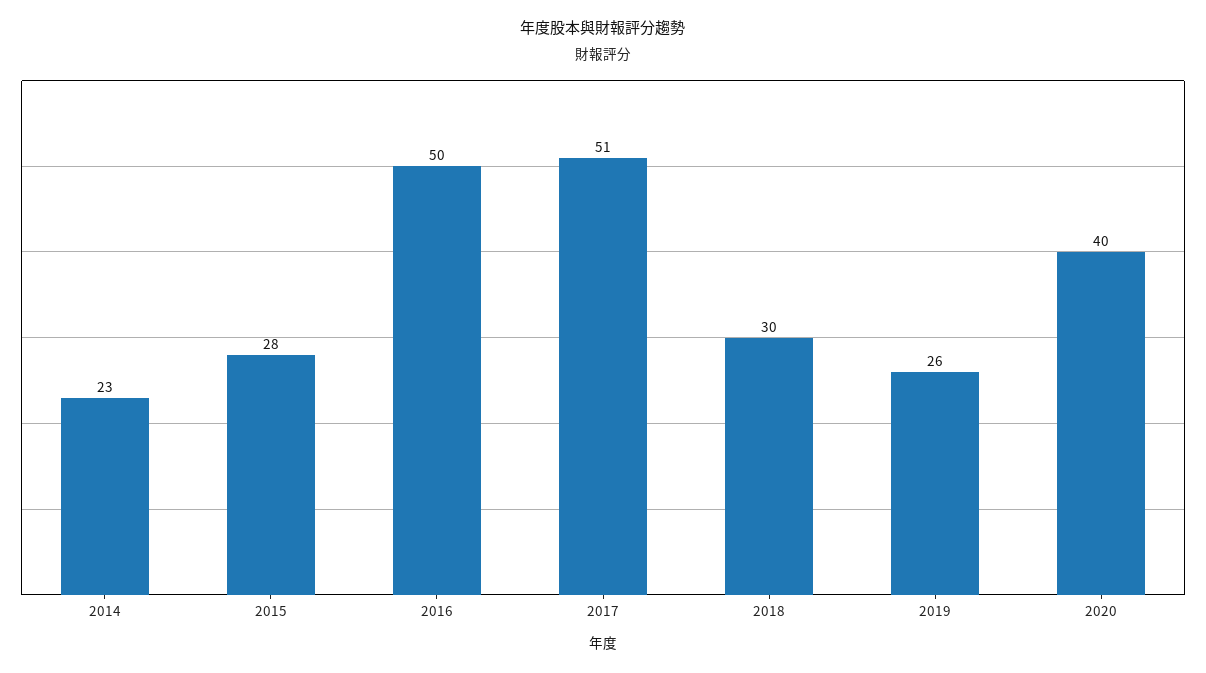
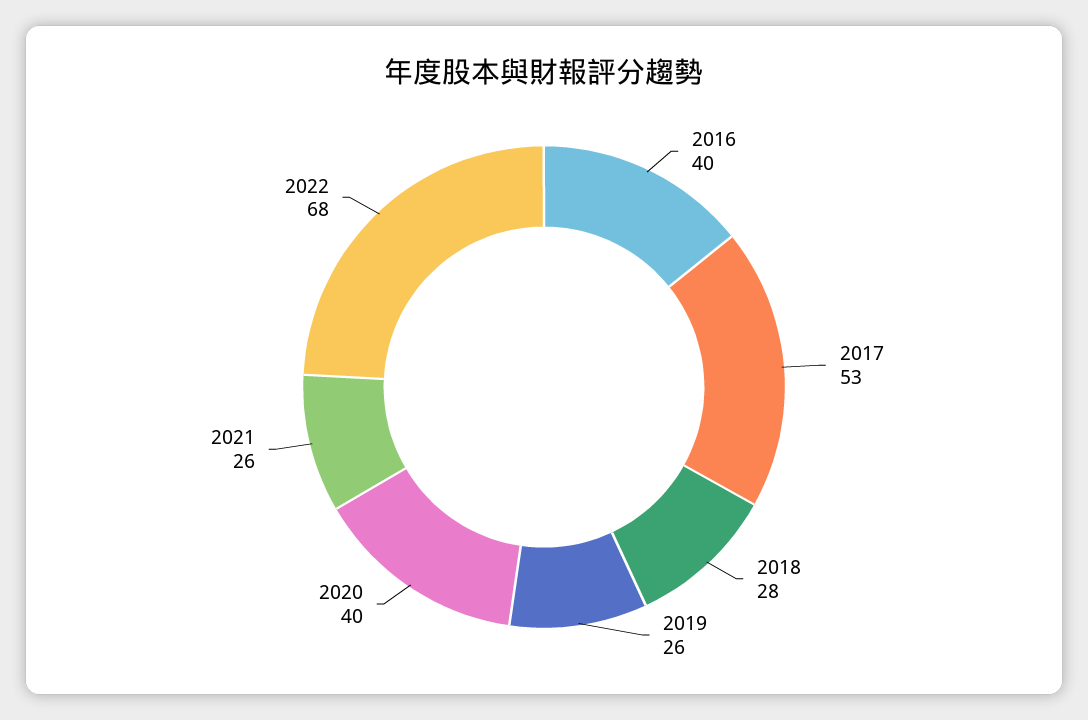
2014: 23 -> none
2015: 28 -> none
2016: 50 -> 40
2017: 51 -> 53
2018: 30 -> 28
2021: none -> 26
2022: none -> 68

